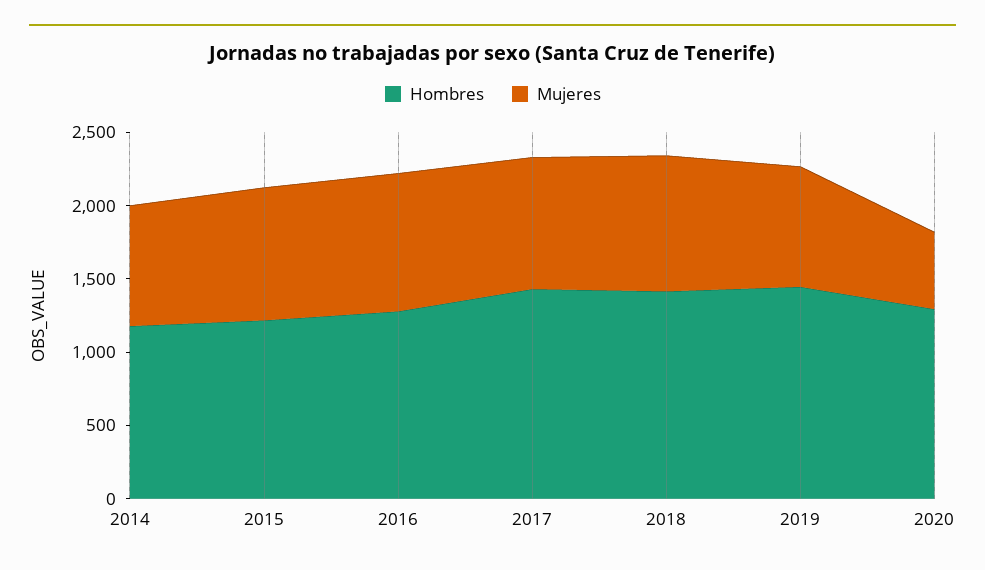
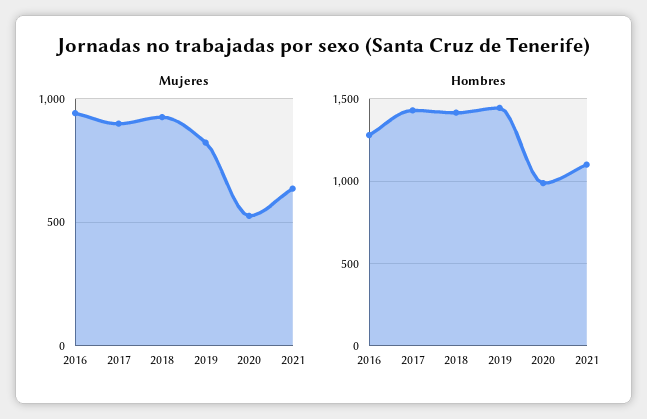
Hombres, 2014: 1200 -> none
Mujeres, 2014: 800 -> none
Hombres, 2015: 1200 -> none
Mujeres, 2015: 900 -> none
Hombres, 2020: 1300 -> 1000
Mujeres, 2021: none -> 650
Hombres, 2021: none -> 1100

